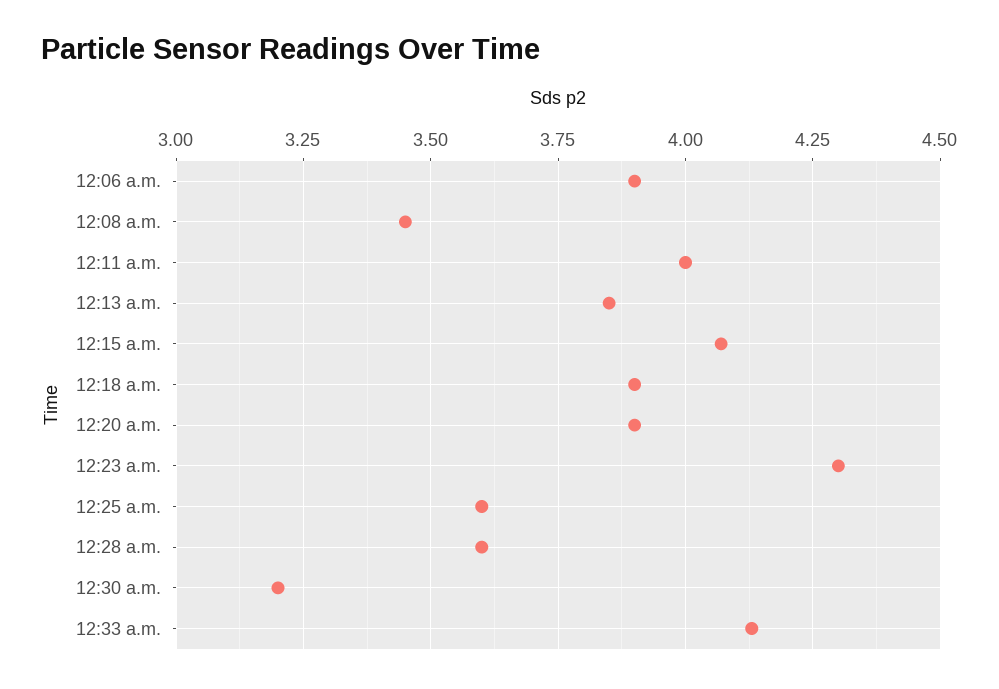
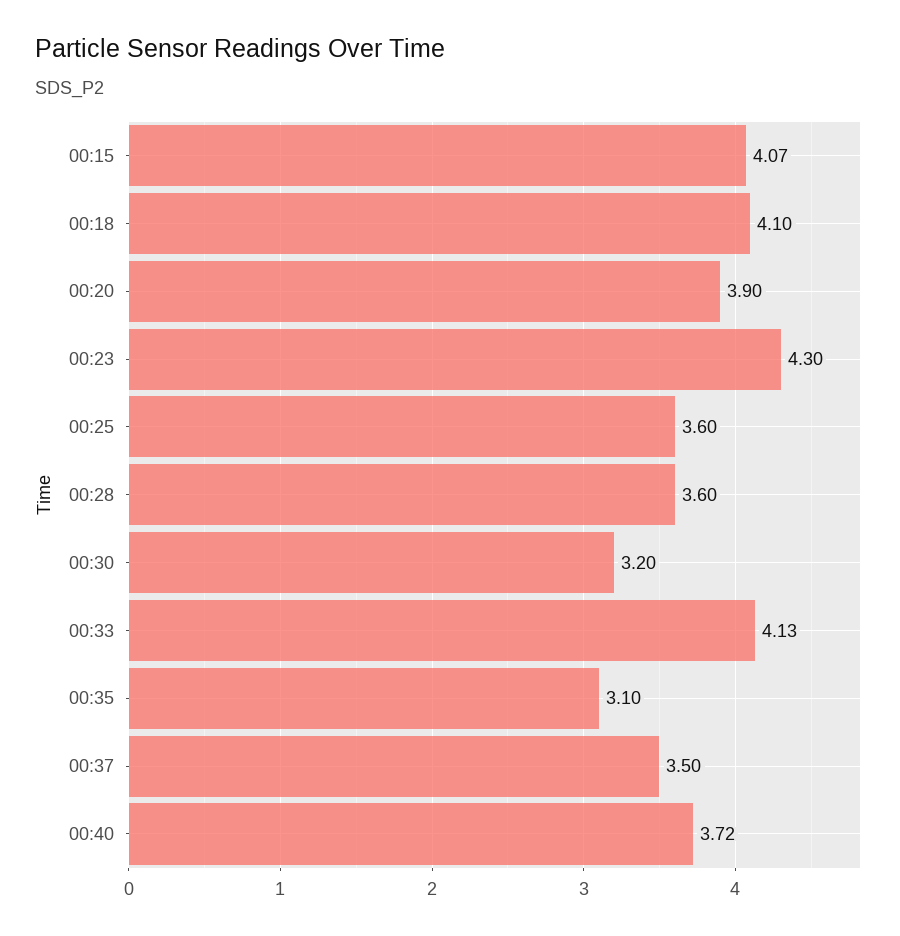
12:06 a.m.: 3.9 -> none
12:08 a.m.: 3.45 -> none
12:11 a.m.: 4 -> none
12:13 a.m.: 3.85 -> none
12:18 a.m.: 3.9 -> 4.1
00:35: none -> 3.1
00:37: none -> 3.5
00:40: none -> 3.72

